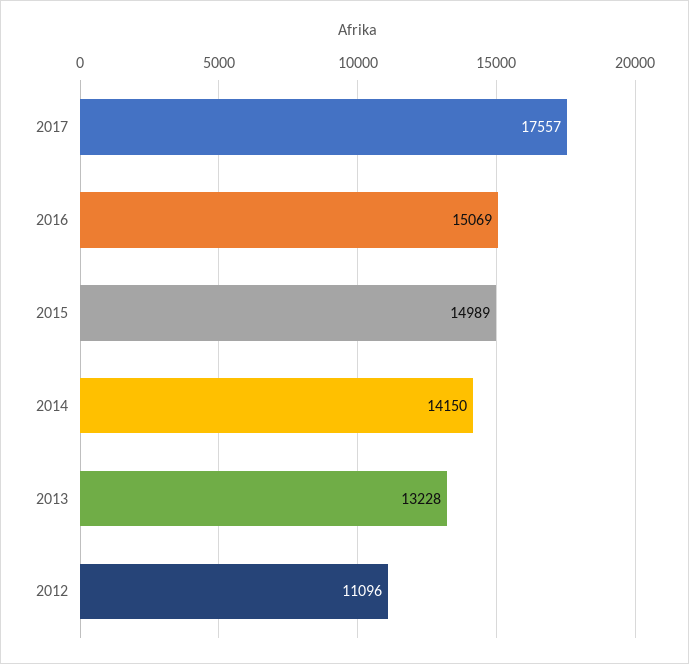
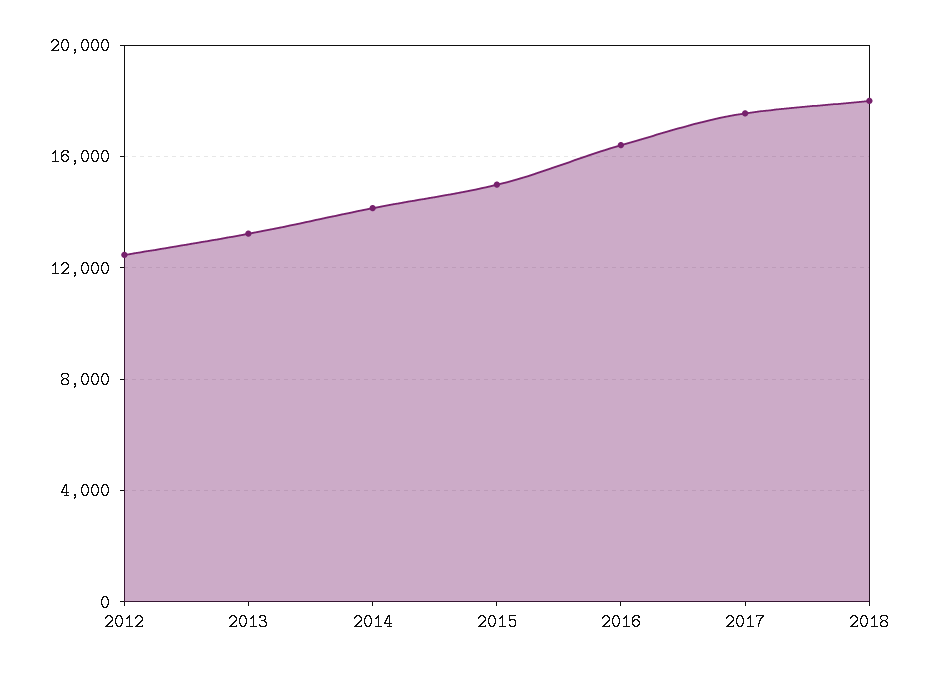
2016: 15069 -> 16500
2012: 11096 -> 12500
2018: none -> 18000

